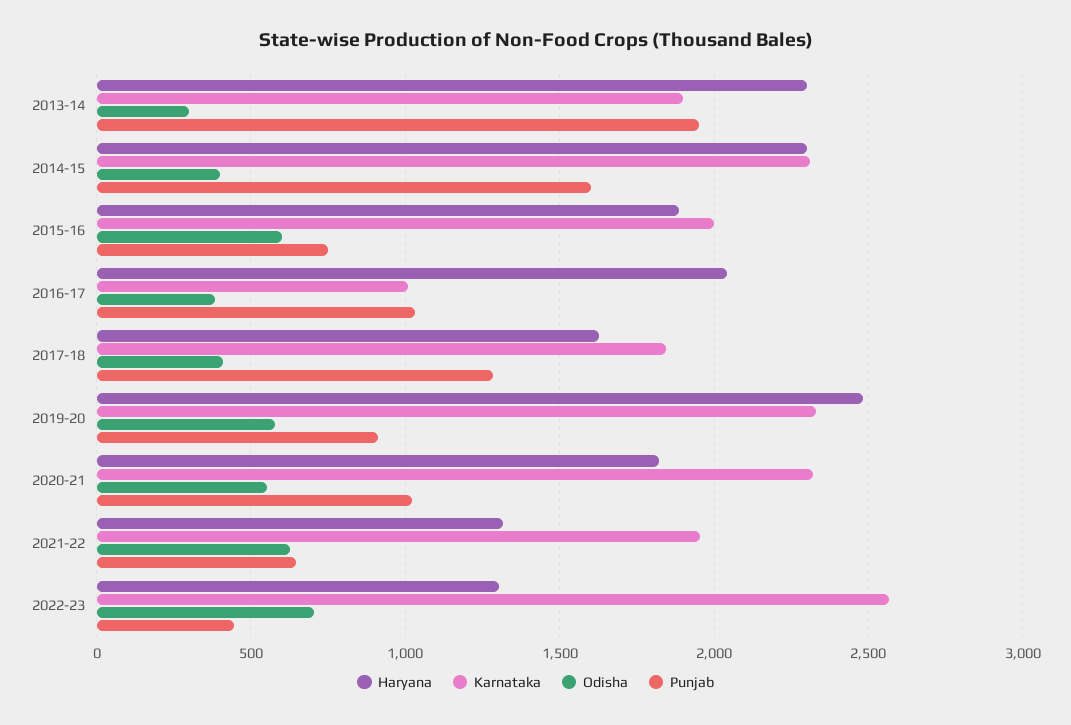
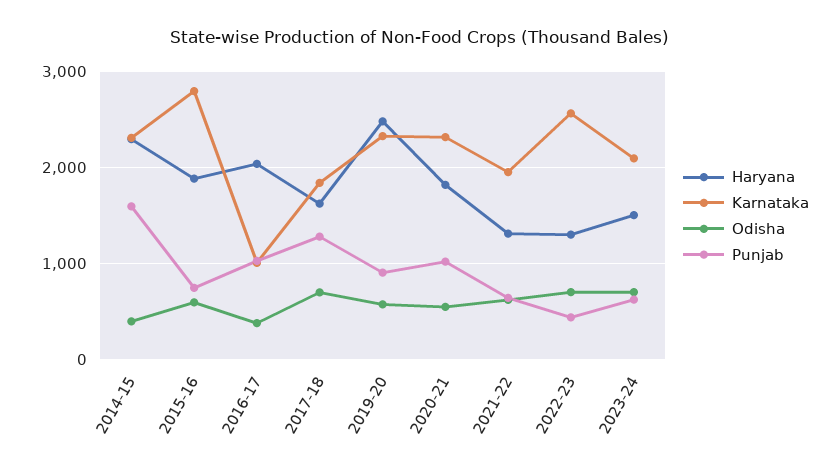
Haryana, 2013-14: 2300 -> none
Karnataka, 2013-14: 1900 -> none
Odisha, 2013-14: 300 -> none
Punjab, 2013-14: 1950 -> none
Karnataka, 2015-16: 2000 -> 2800
Odisha, 2017-18: 400 -> 700
Haryana, 2023-24: none -> 1500
Karnataka, 2023-24: none -> 2100
Odisha, 2023-24: none -> 700
Punjab, 2023-24: none -> 600

